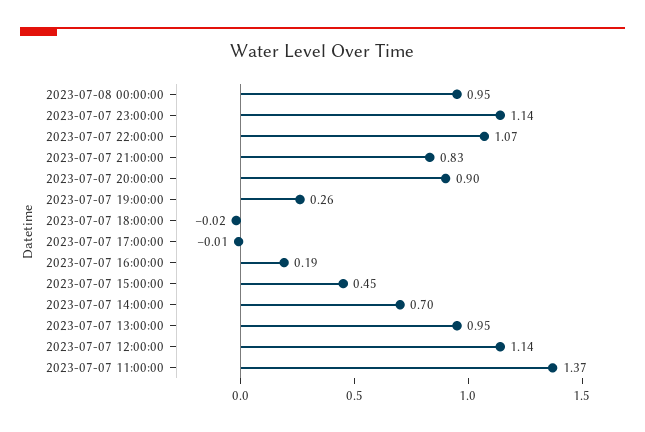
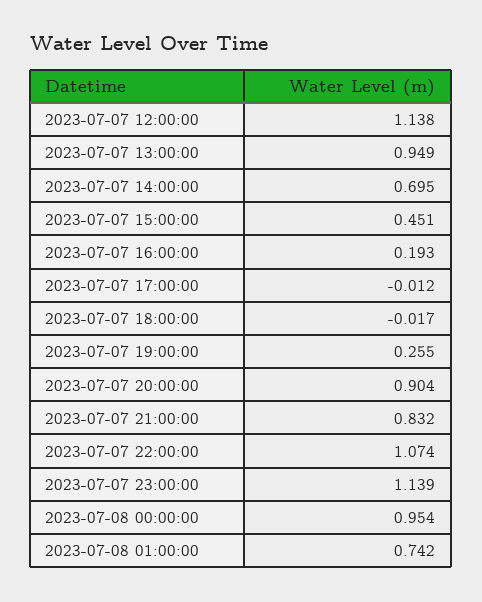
2023-07-07 11:00:00: 1.37 -> none
2023-07-08 01:00:00: none -> 0.742

